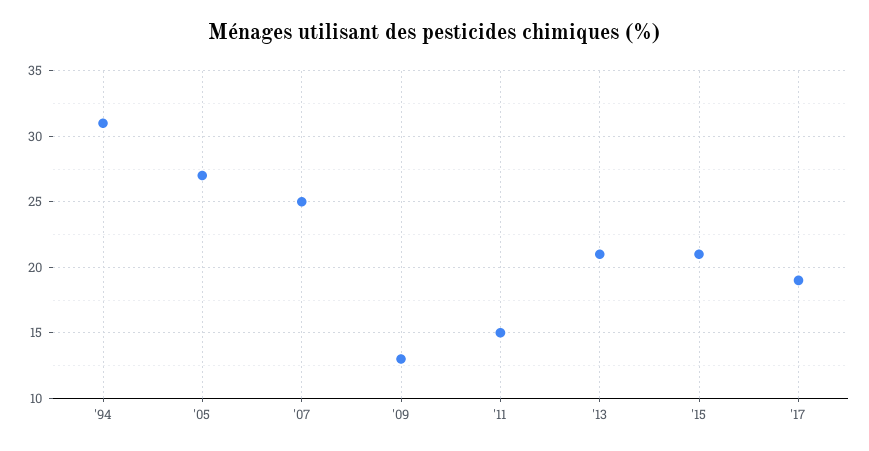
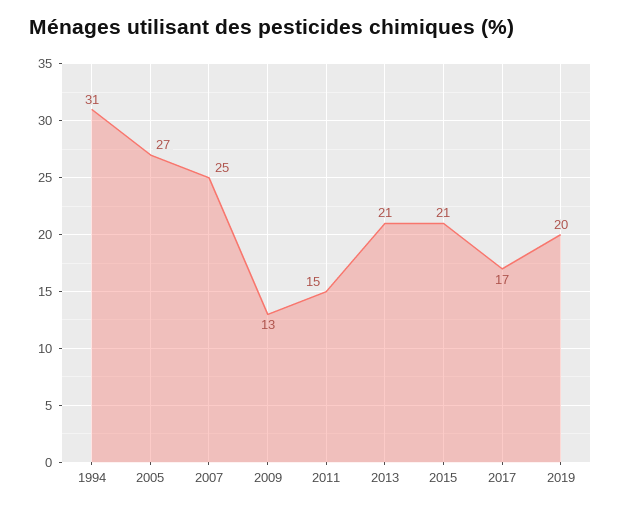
'17: 19 -> 17
2019: none -> 20

